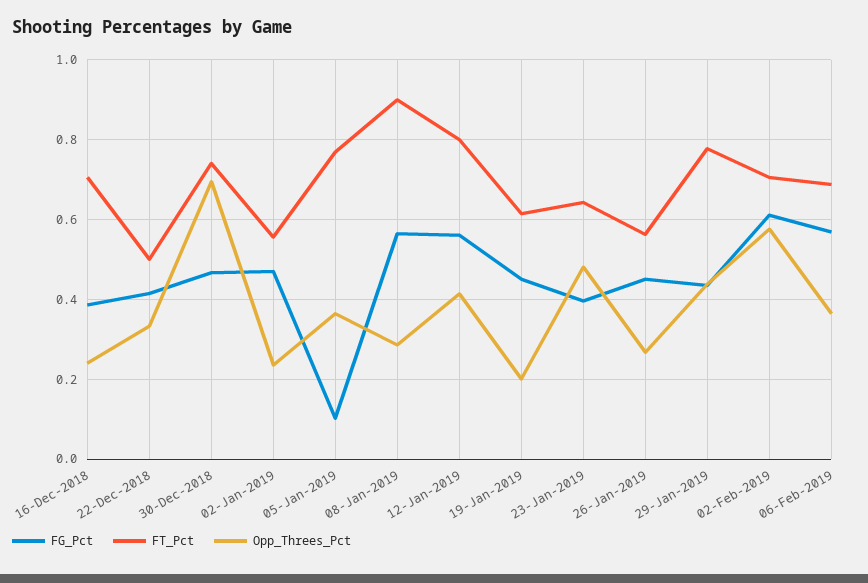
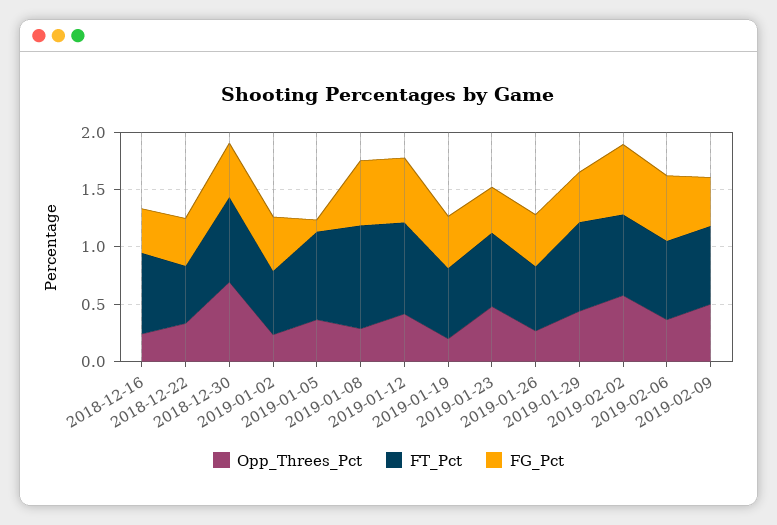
Opp_Threes_Pct, 2019-02-09: none -> 0.5
FT_Pct, 2019-02-09: none -> 0.7
FG_Pct, 2019-02-09: none -> 0.4

